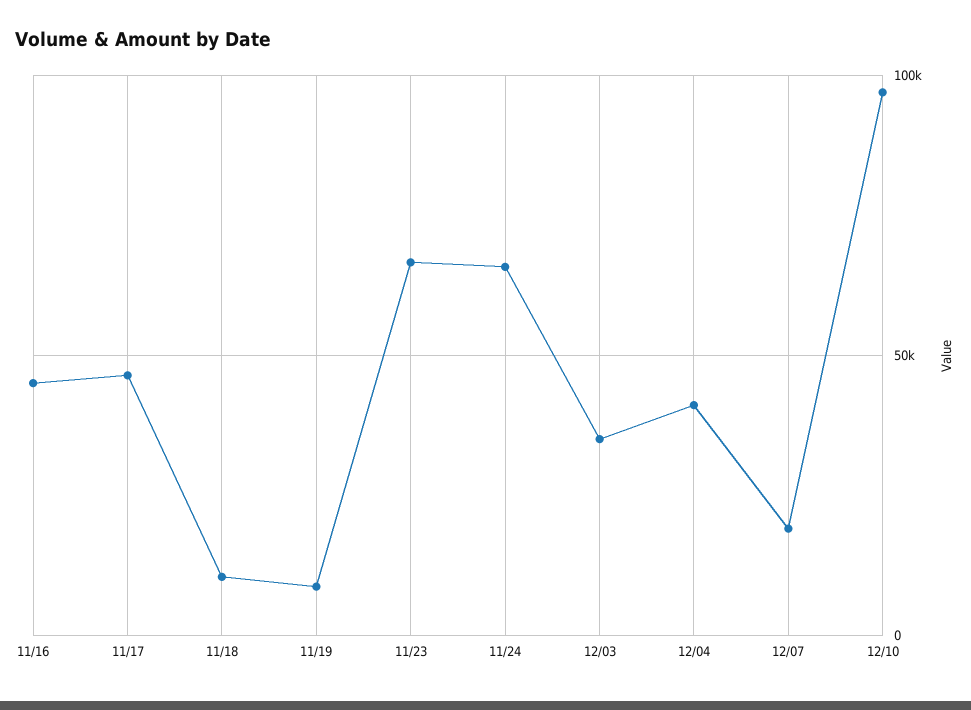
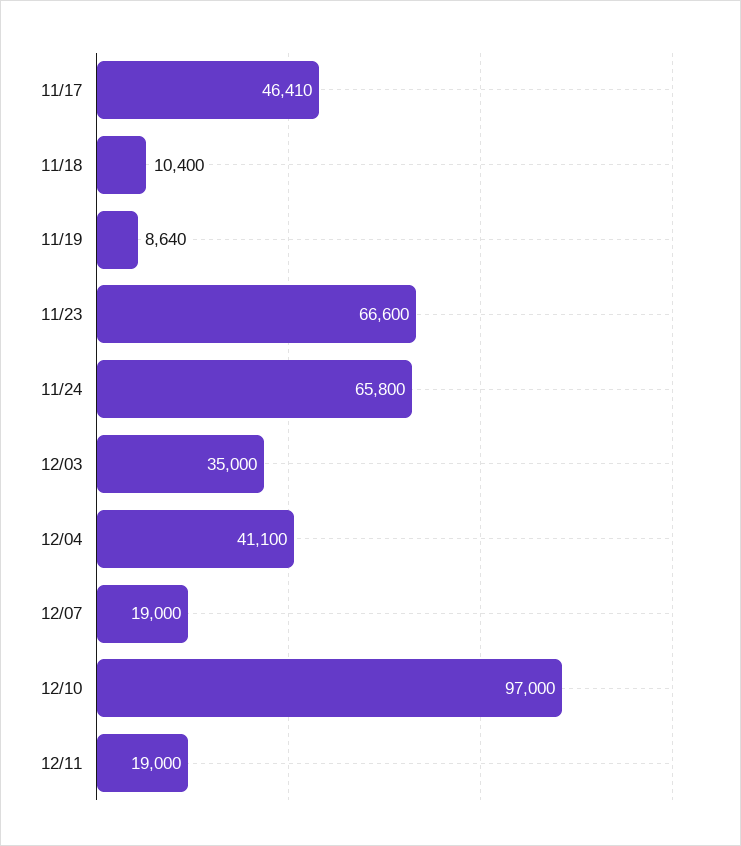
11/16: 45000 -> none
12/11: none -> 19000

